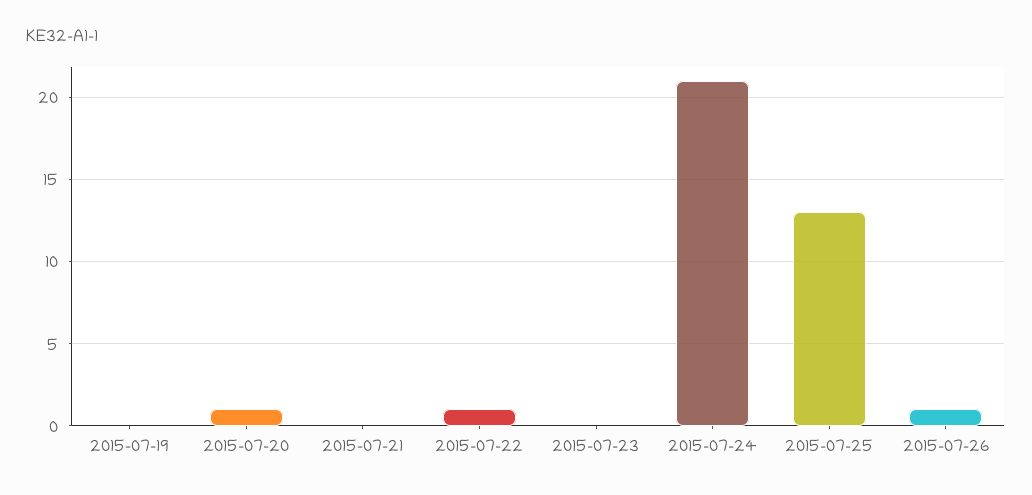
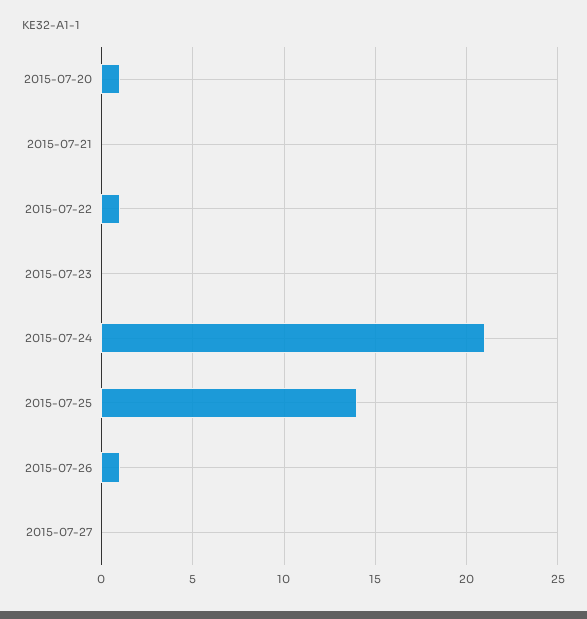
2015-07-19: 0 -> none
2015-07-25: 13 -> 14
2015-07-27: none -> 0

